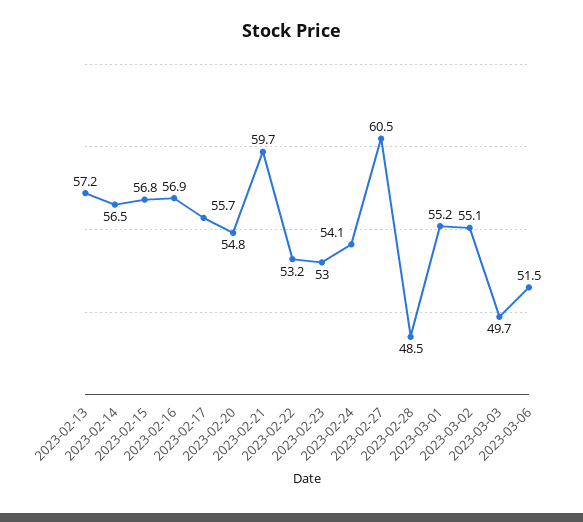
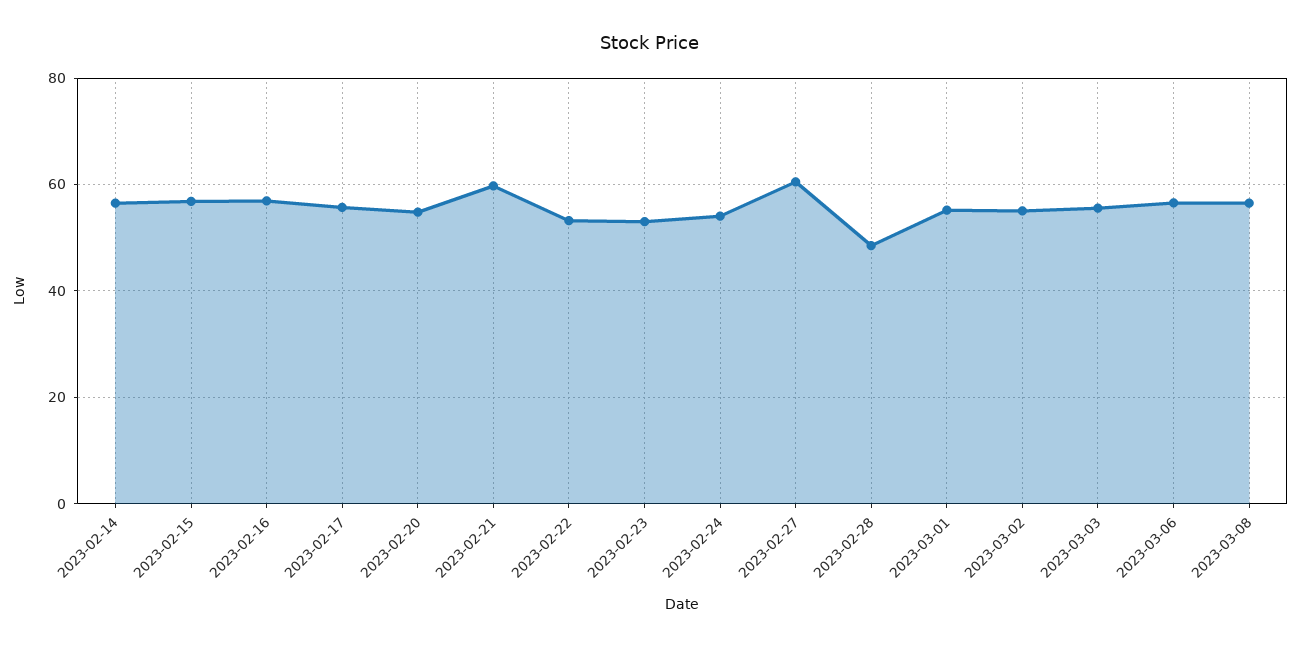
2023-02-13: 57.2 -> none
2023-03-03: 49.7 -> 56
2023-03-06: 51.5 -> 56
2023-03-08: none -> 56

